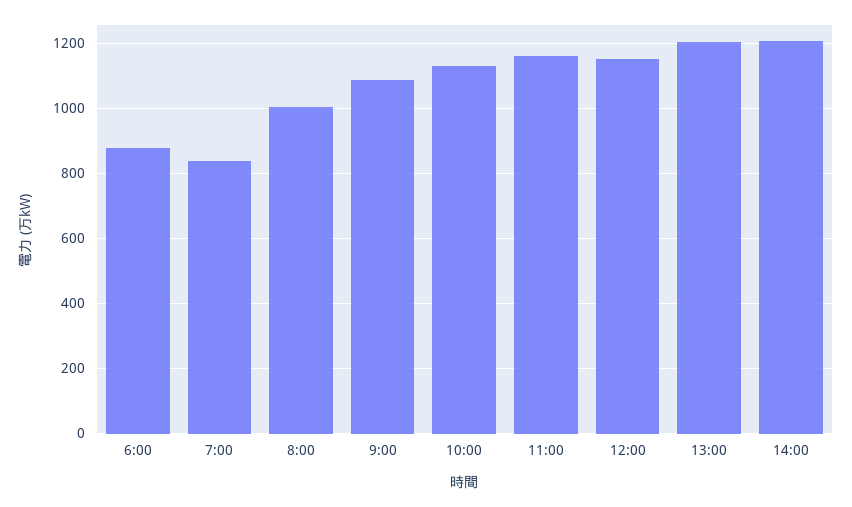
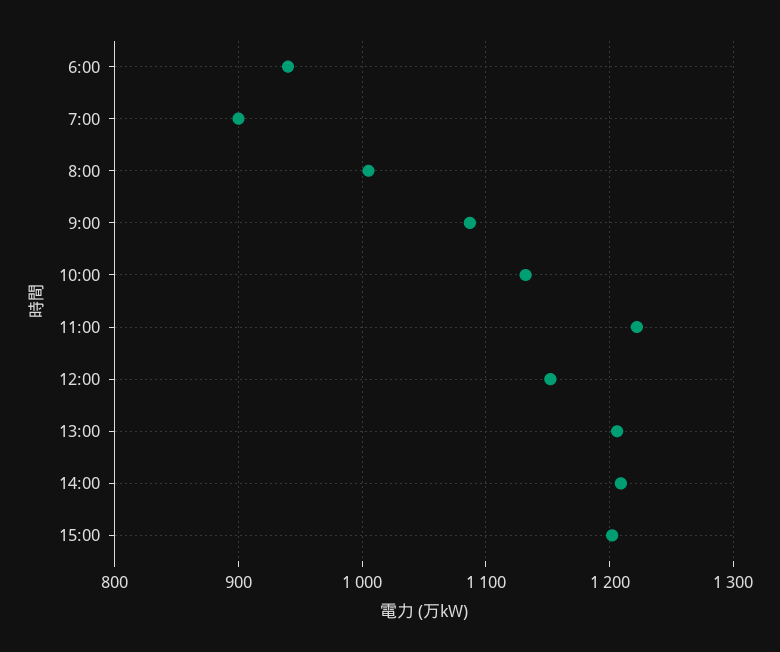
6:00: 880 -> 940
7:00: 840 -> 900
11:00: 1160 -> 1220
15:00: none -> 1200

